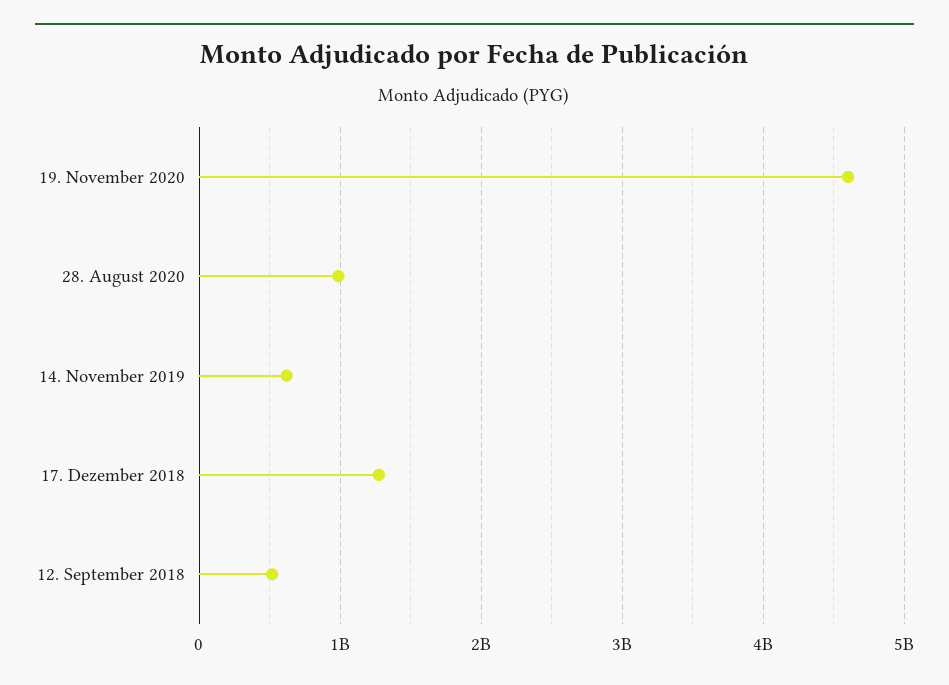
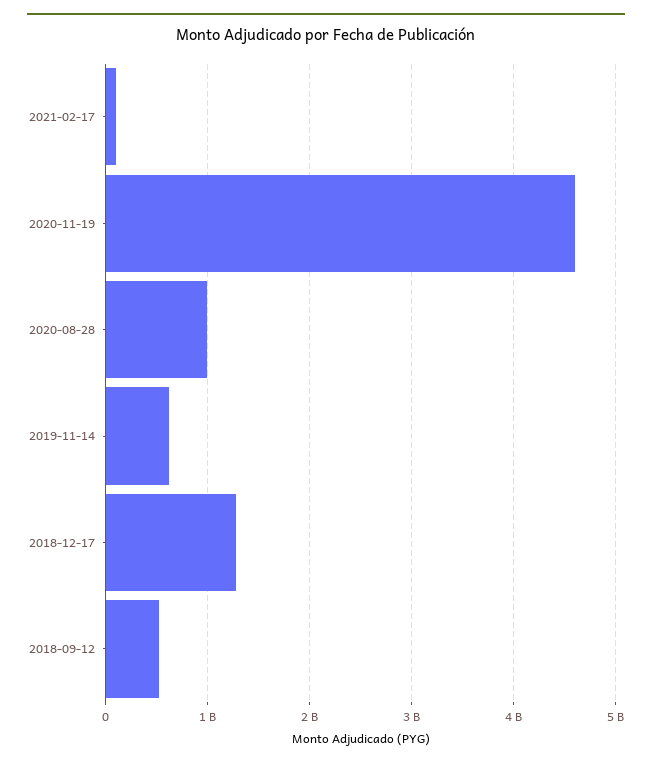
2021-02-17: none -> 100000000

